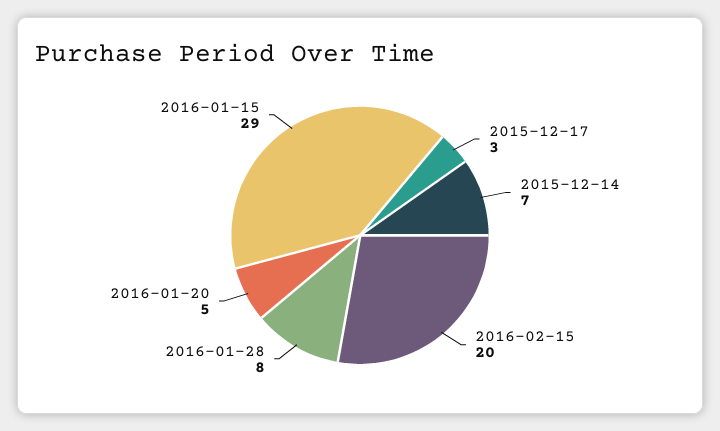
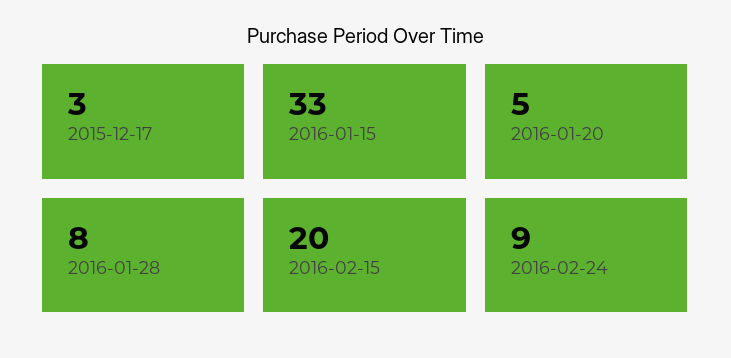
2015-12-14: 7 -> none
2016-01-15: 29 -> 33
2016-02-24: none -> 9

